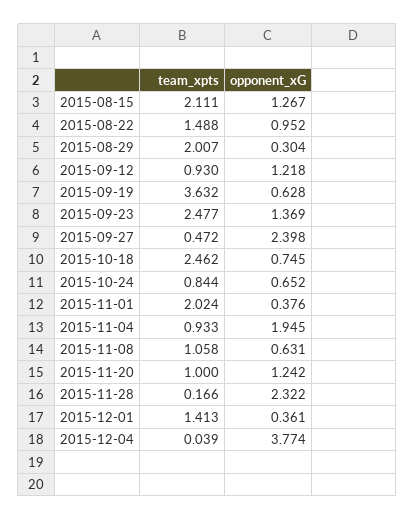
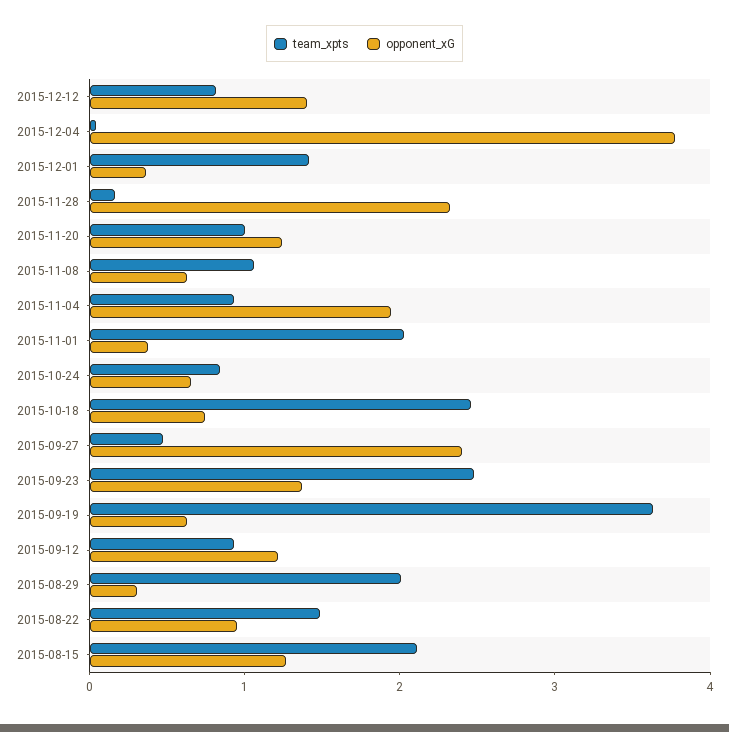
team_xpts, 2015-12-12: none -> 0.8
opponent_xG, 2015-12-12: none -> 1.4

